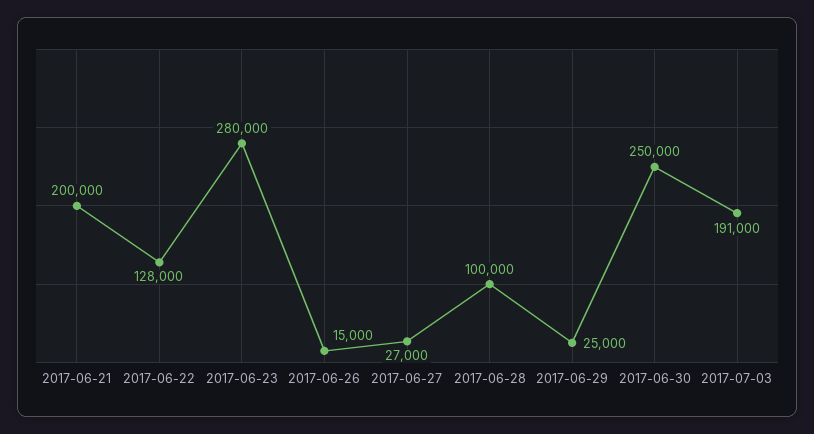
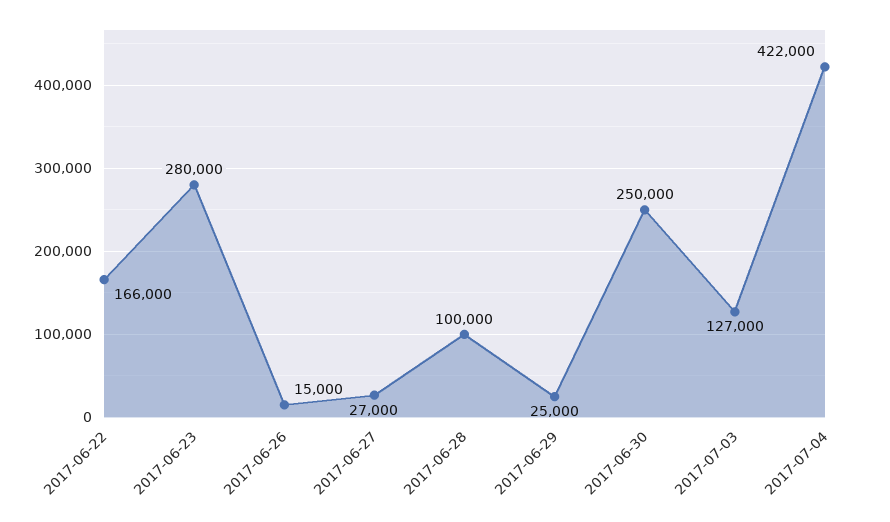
2017-06-21: 200000 -> none
2017-06-22: 128000 -> 166000
2017-07-03: 191000 -> 127000
2017-07-04: none -> 422000

